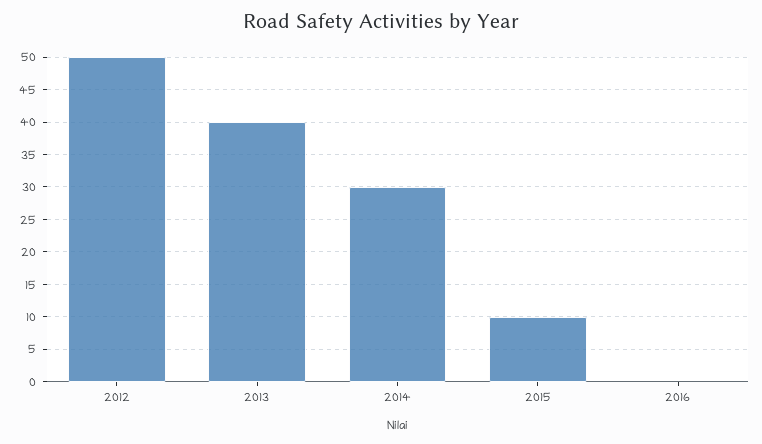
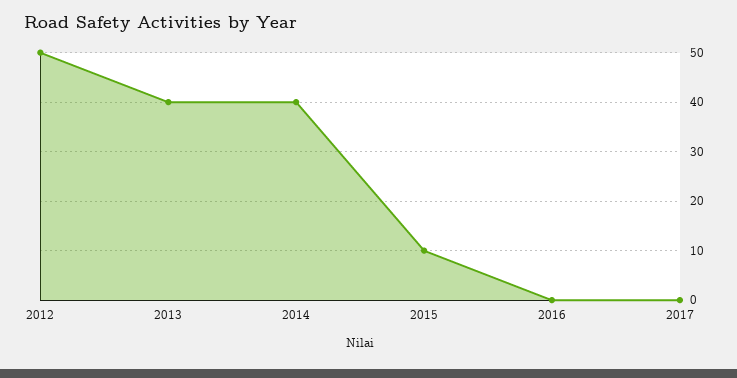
2014: 30 -> 40
2017: none -> 0

